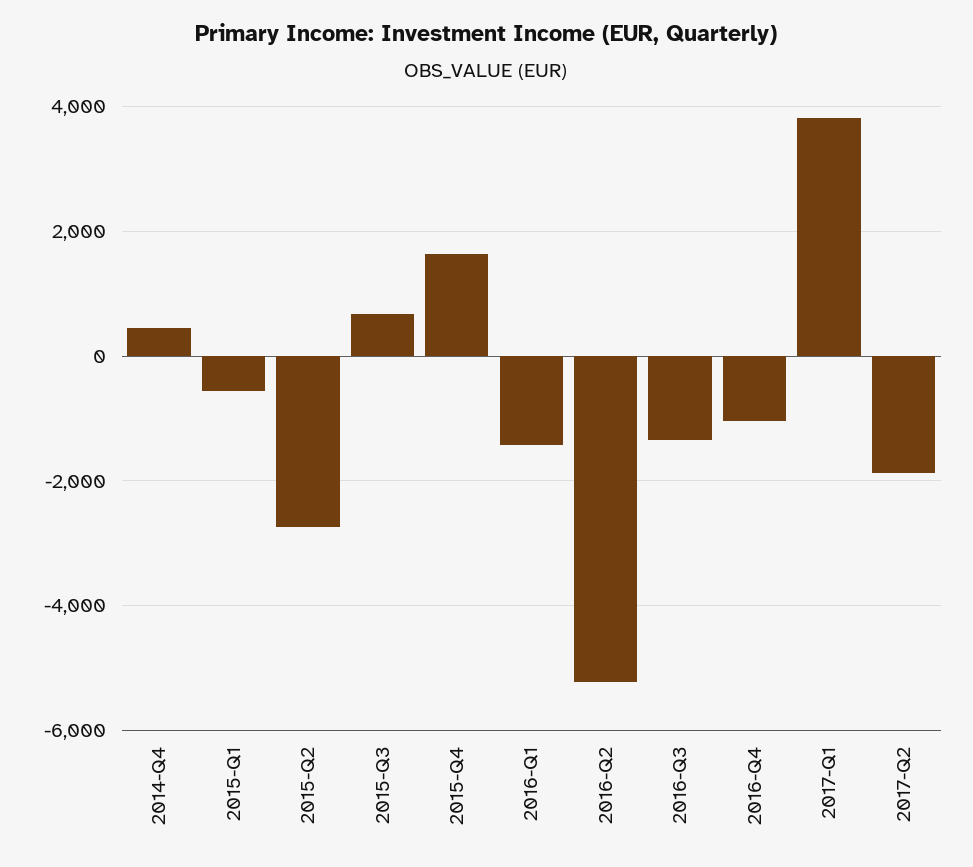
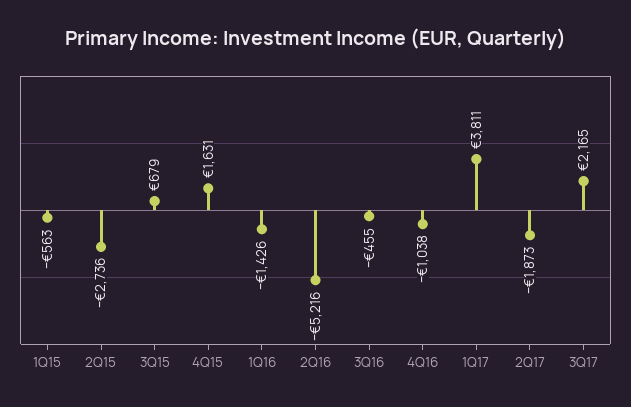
2014-Q4: 400 -> none
2016-Q3: -1400 -> -455
3Q17: none -> 2165

